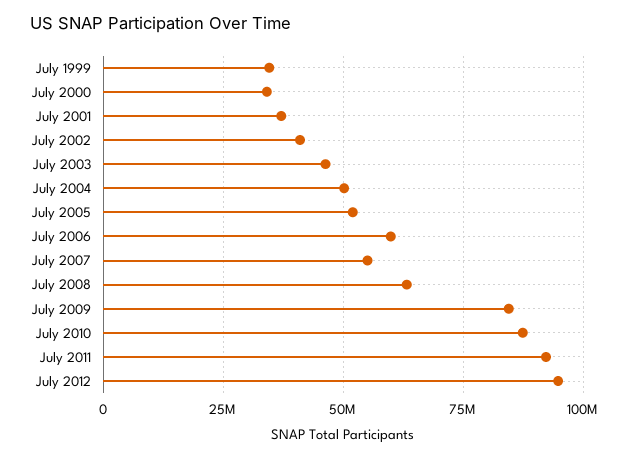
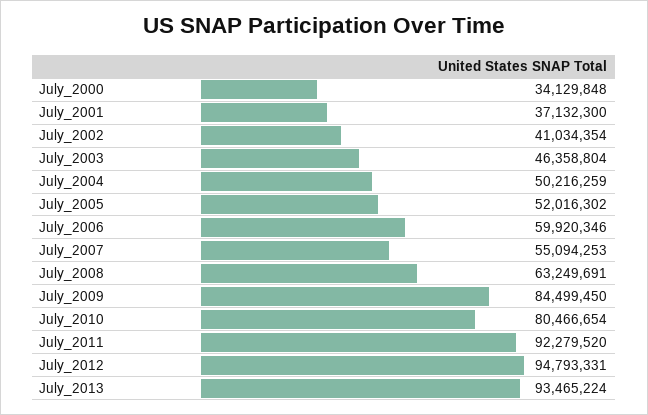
July 1999: 35000000 -> none
July 2010: 87500000 -> 80466654
July_2013: none -> 93465224

